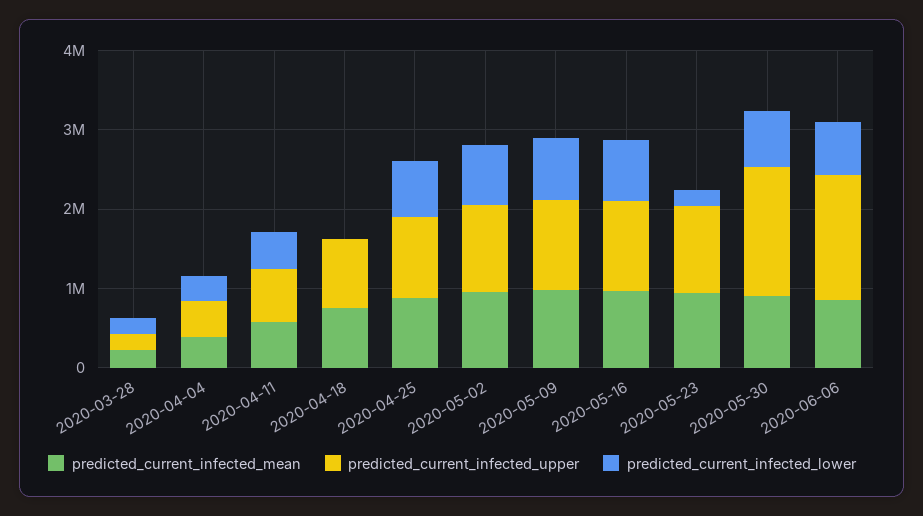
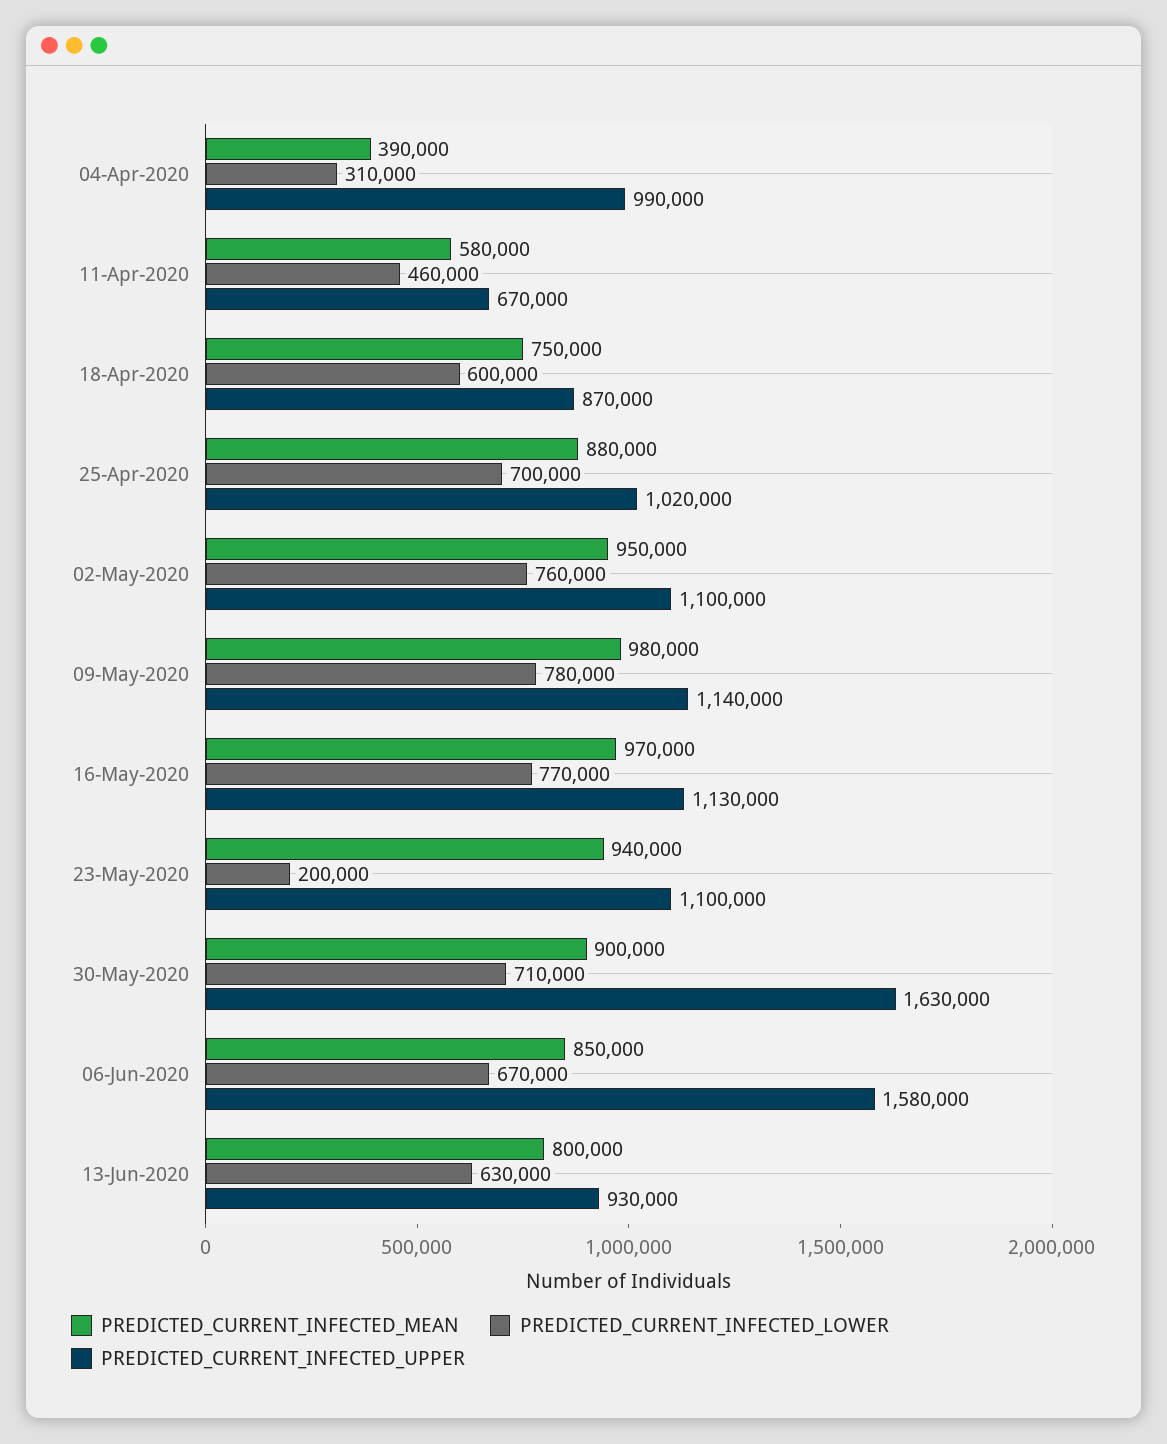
predicted_current_infected_mean, 2020-03-28: 200000 -> none
predicted_current_infected_upper, 2020-03-28: 200000 -> none
predicted_current_infected_lower, 2020-03-28: 200000 -> none
predicted_current_infected_upper, 2020-04-04: 400000 -> 990000
predicted_current_infected_lower, 2020-04-18: 0 -> 600000
predicted_current_infected_mean, 13-Jun-2020: none -> 800000
predicted_current_infected_lower, 13-Jun-2020: none -> 630000
predicted_current_infected_upper, 13-Jun-2020: none -> 930000

